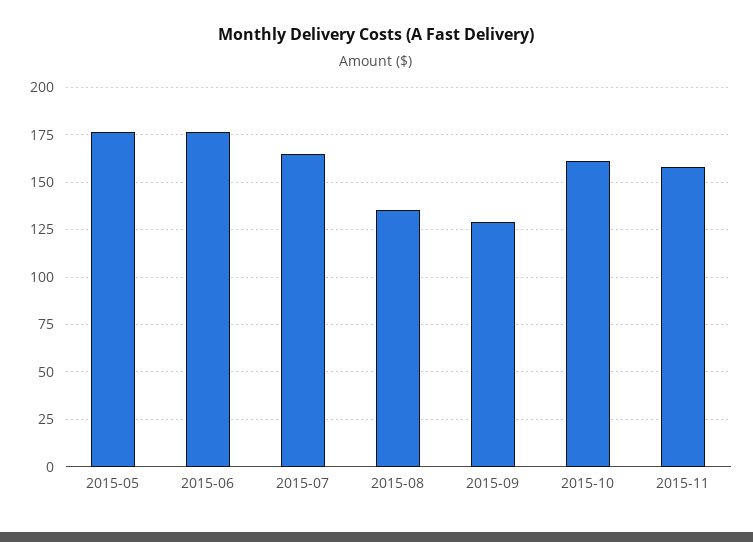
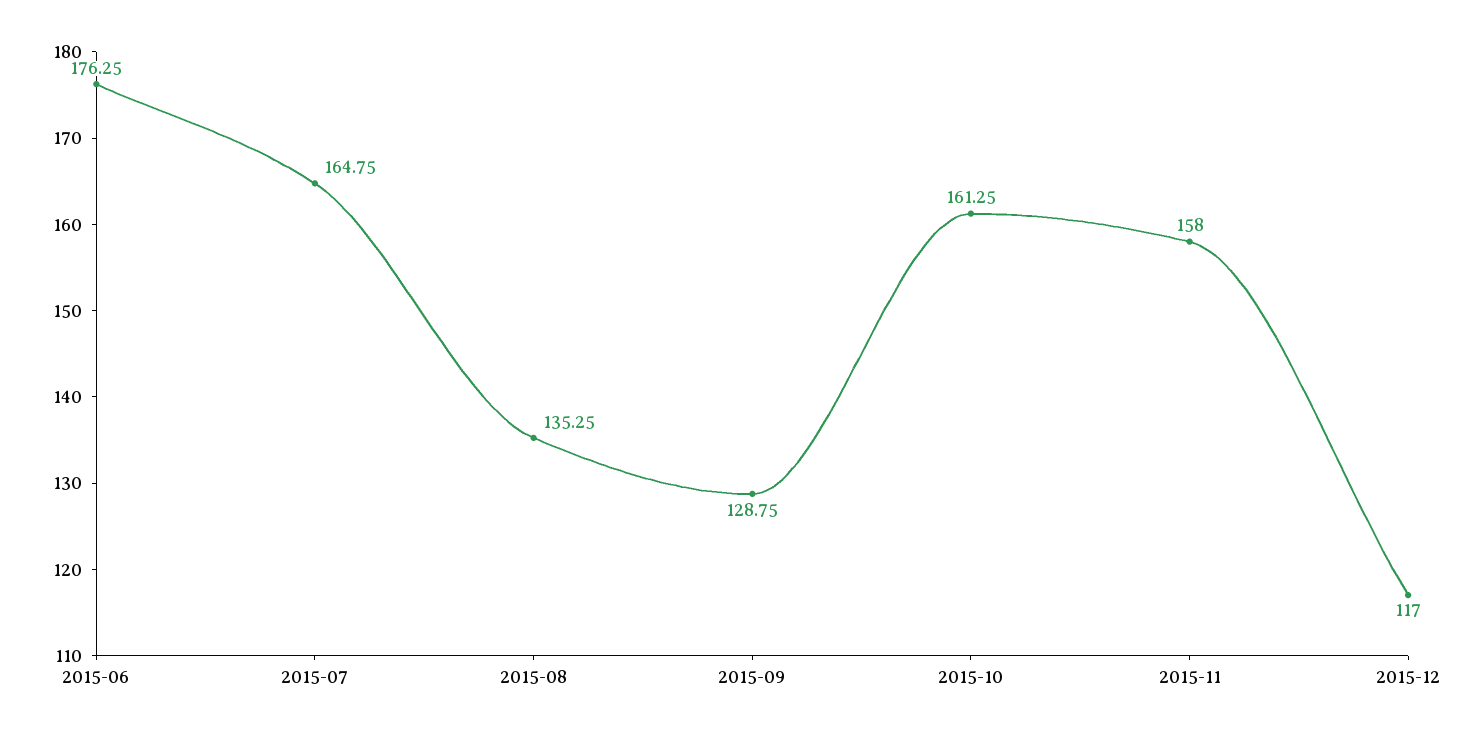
2015-05: 175 -> none
2015-12: none -> 117

